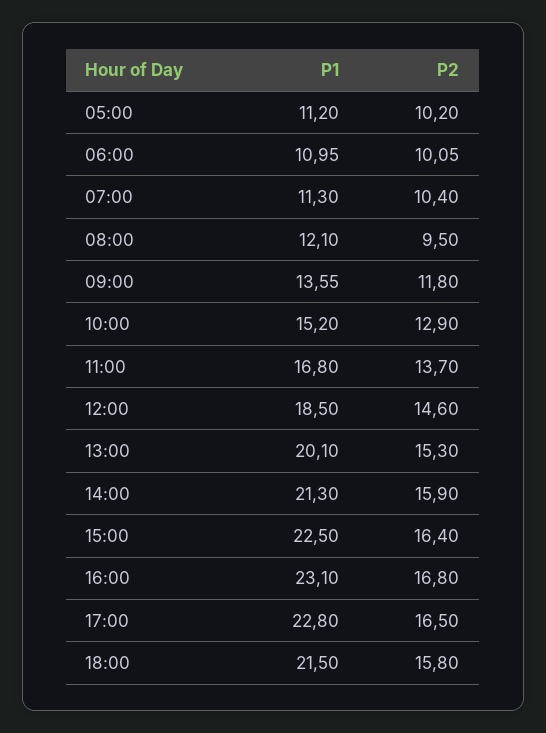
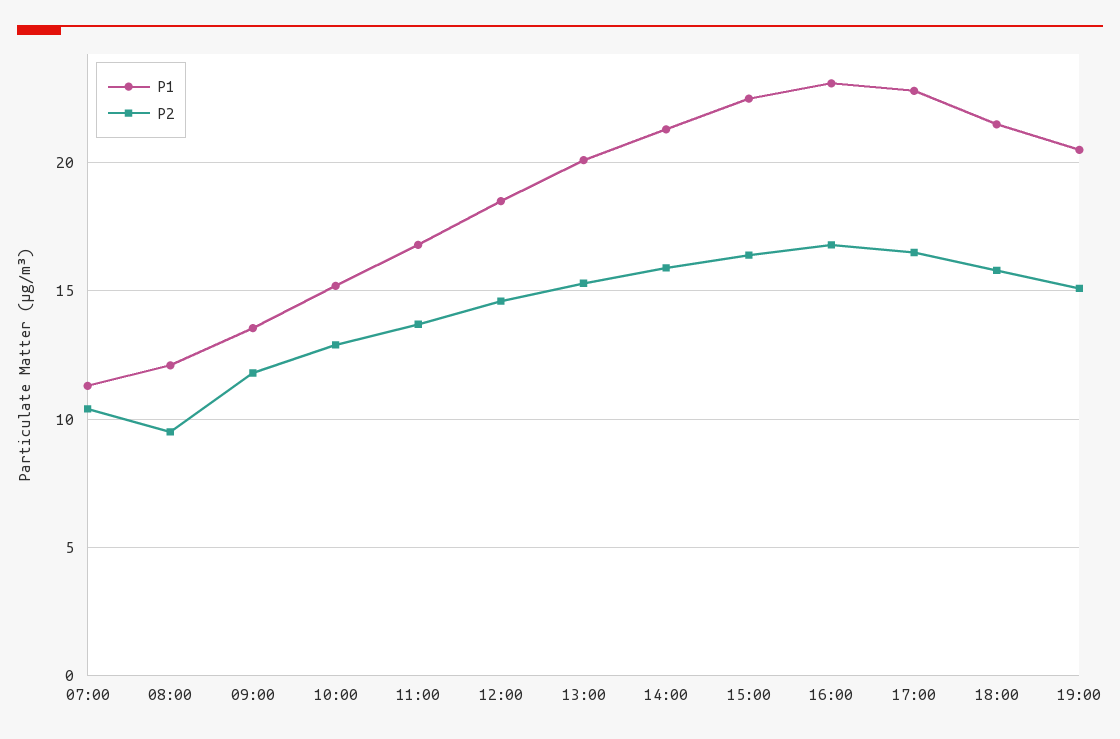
P1, 05:00: 11.2 -> none
P2, 05:00: 10.2 -> none
P1, 06:00: 10.95 -> none
P2, 06:00: 10.05 -> none
P1, 19:00: none -> 20.5
P2, 19:00: none -> 15

